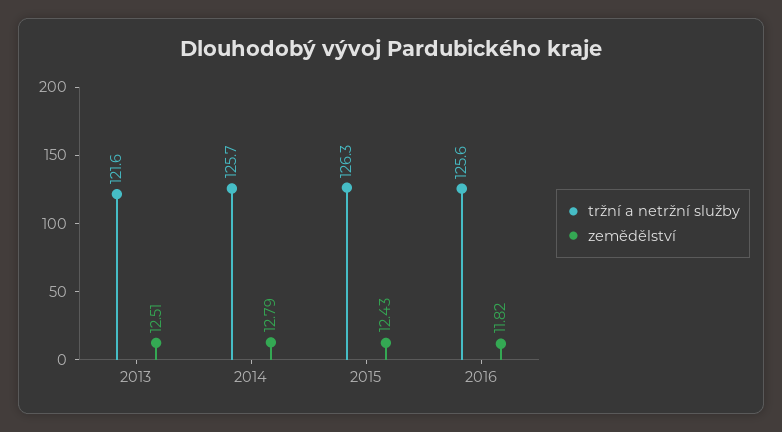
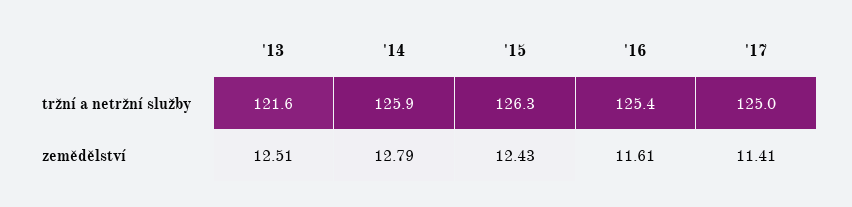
tržní a netržní služby, 2014: 125.7 -> 125.9
tržní a netržní služby, 2016: 125.6 -> 125.4
zemědělství, 2016: 11.82 -> 11.61
tržní a netržní služby, '17: none -> 125
zemědělství, '17: none -> 11.41

